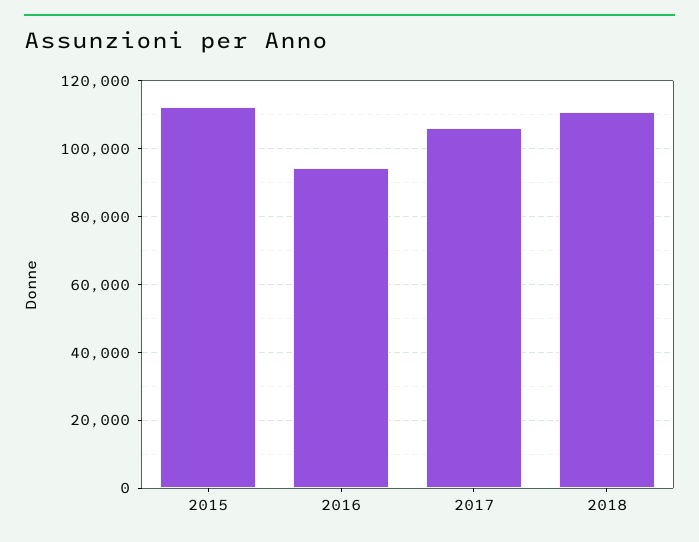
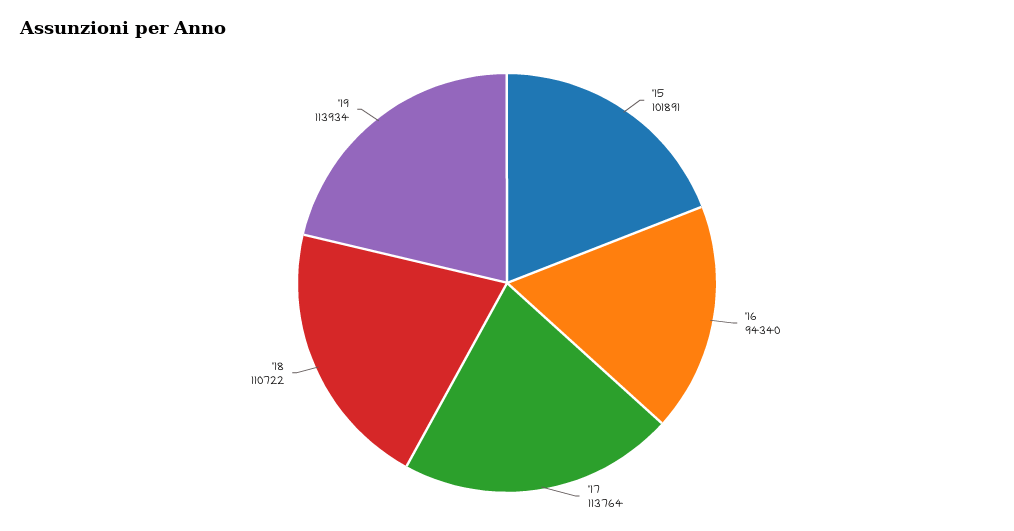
2015: 112000 -> 101891
2017: 106000 -> 113764
'19: none -> 113934

